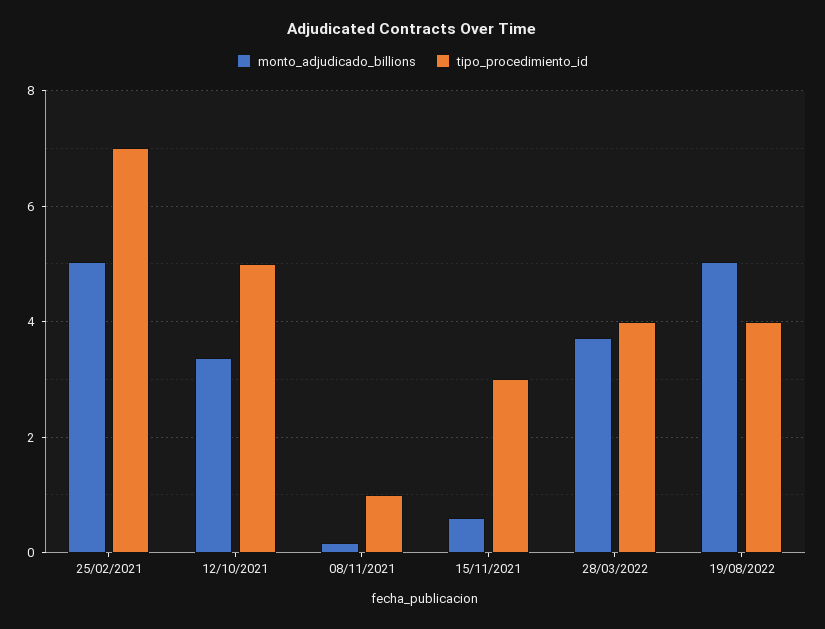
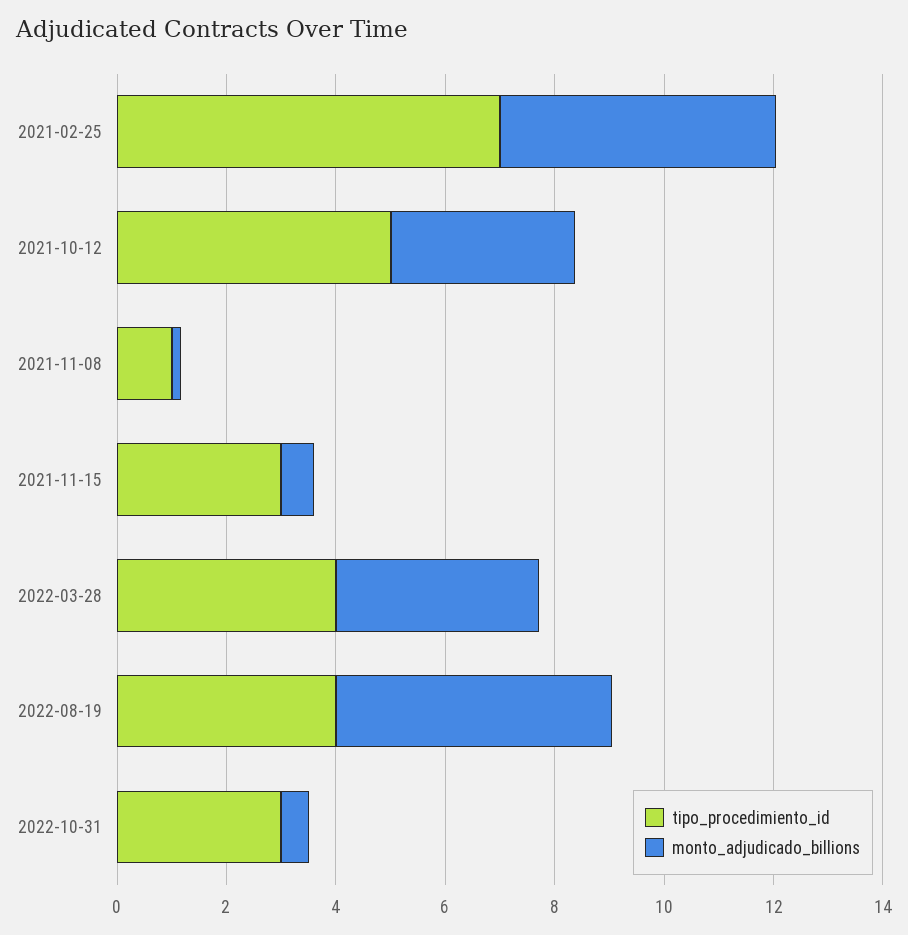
tipo_procedimiento_id, 2022-10-31: none -> 3
monto_adjudicado_billions, 2022-10-31: none -> 0.5

